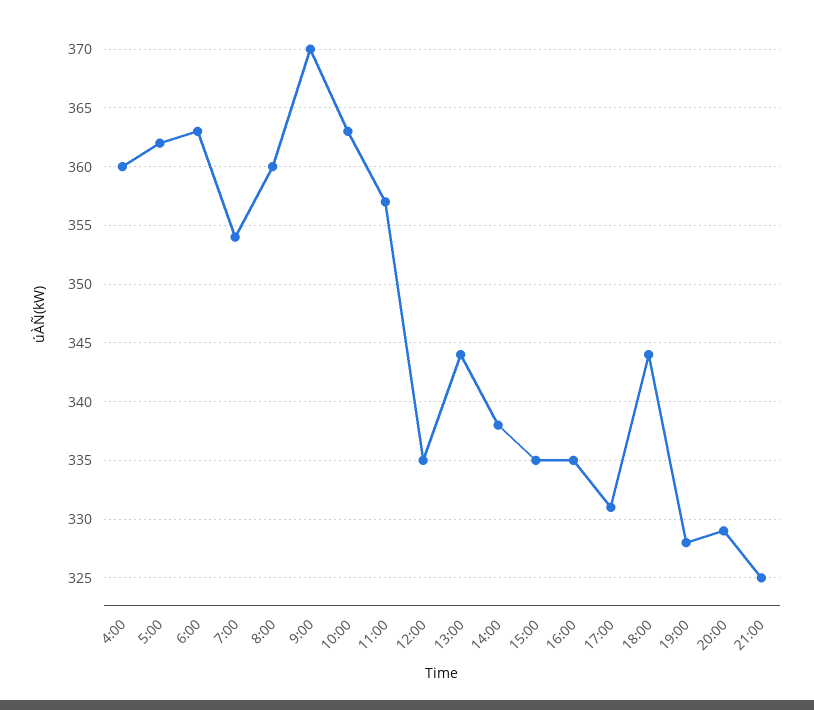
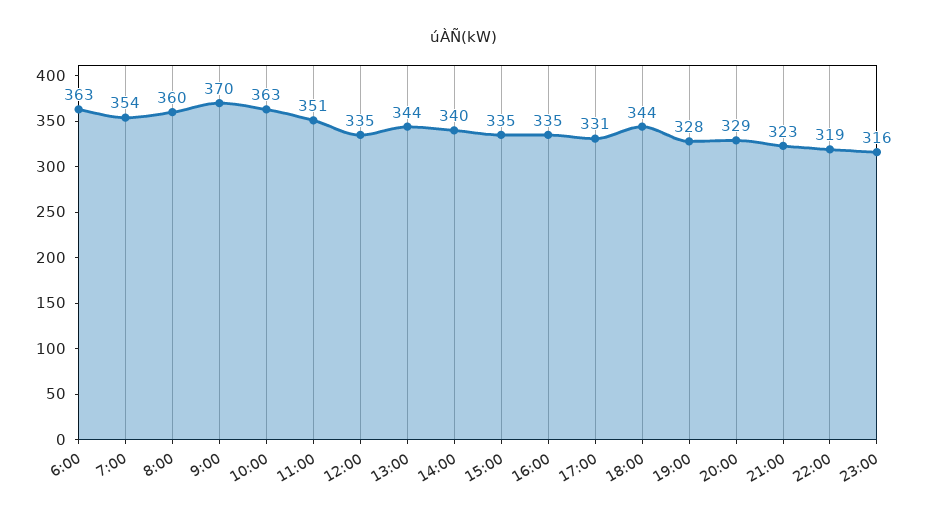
4:00: 360 -> none
5:00: 362 -> none
11:00: 357 -> 351
14:00: 338 -> 340
21:00: 325 -> 323
22:00: none -> 319
23:00: none -> 316

